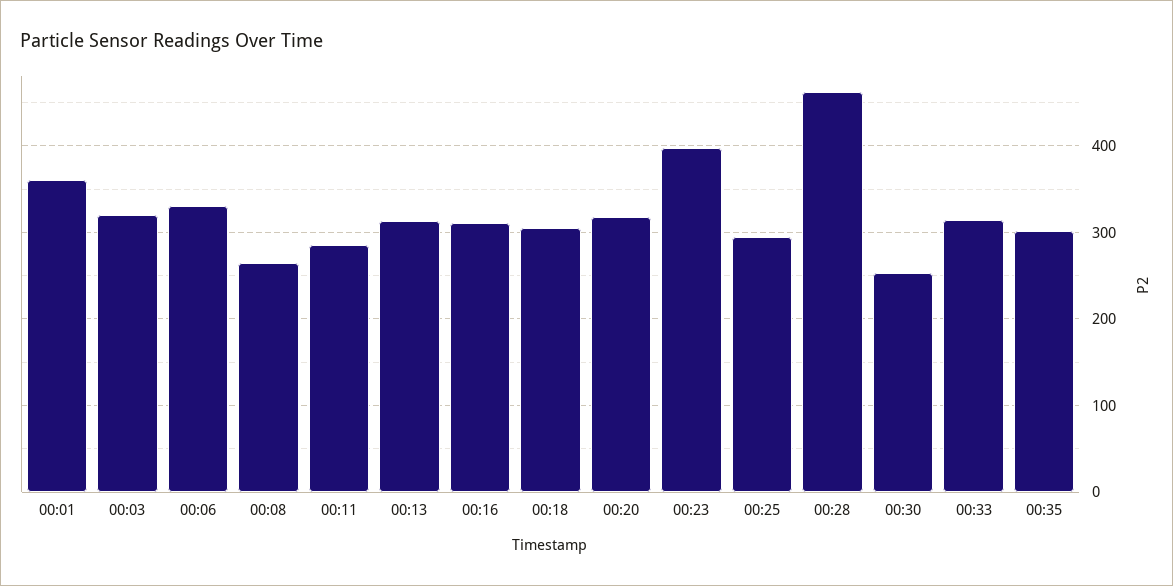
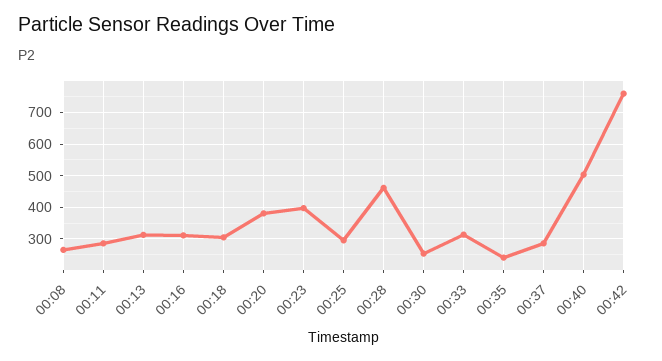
00:01: 360 -> none
00:03: 320 -> none
00:06: 330 -> none
00:20: 320 -> 380
00:35: 300 -> 240
00:37: none -> 280
00:40: none -> 500
00:42: none -> 760

